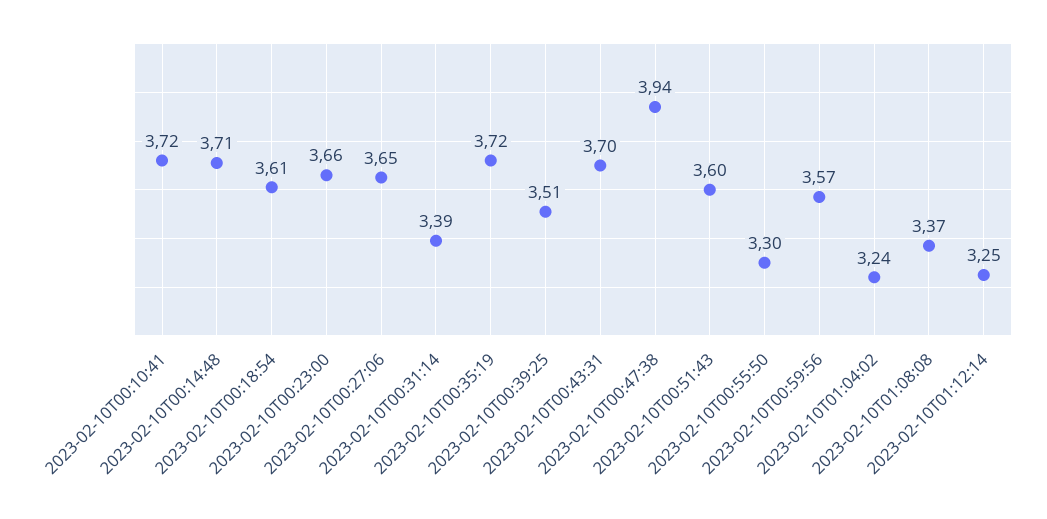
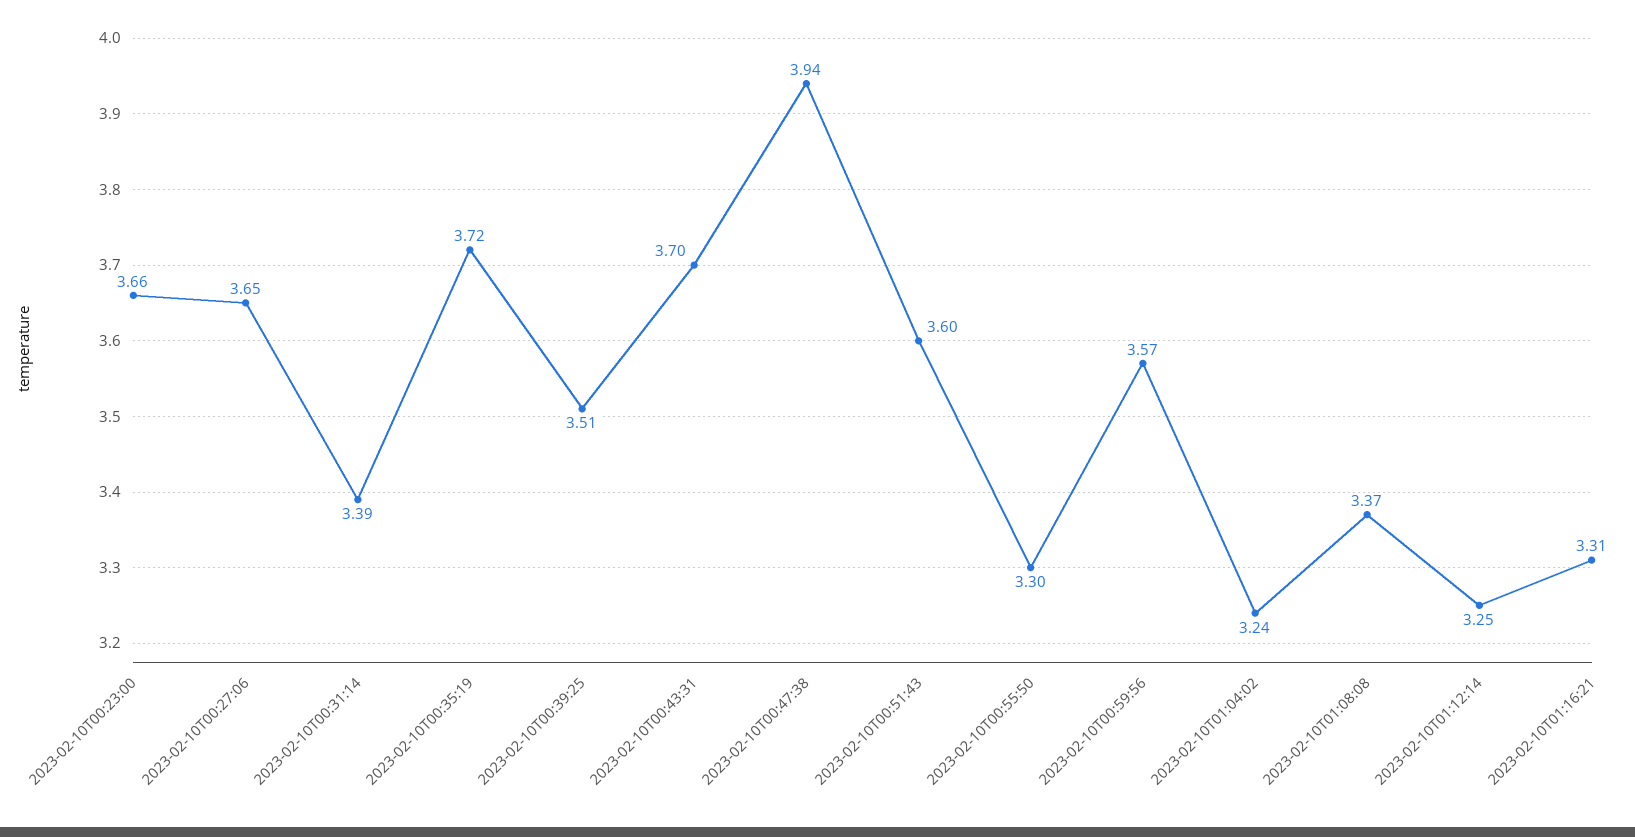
2023-02-10T00:10:41: 3.72 -> none
2023-02-10T00:14:48: 3.71 -> none
2023-02-10T00:18:54: 3.61 -> none
2023-02-10T01:16:21: none -> 3.31

